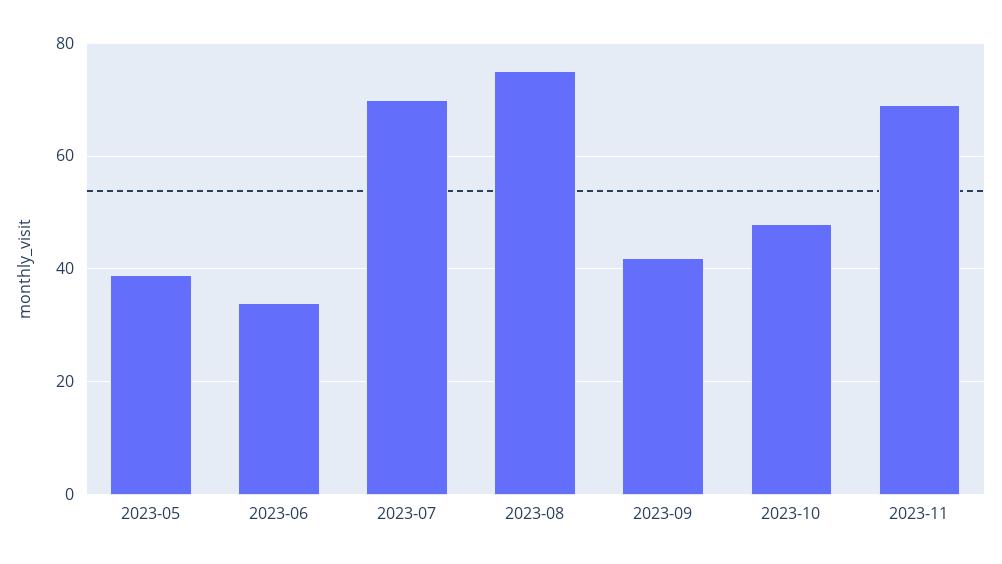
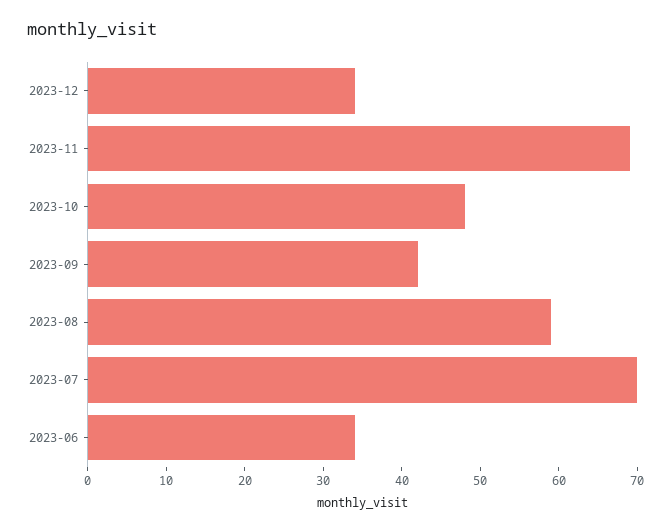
2023-05: 40 -> none
2023-08: 75 -> 60
2023-12: none -> 35

